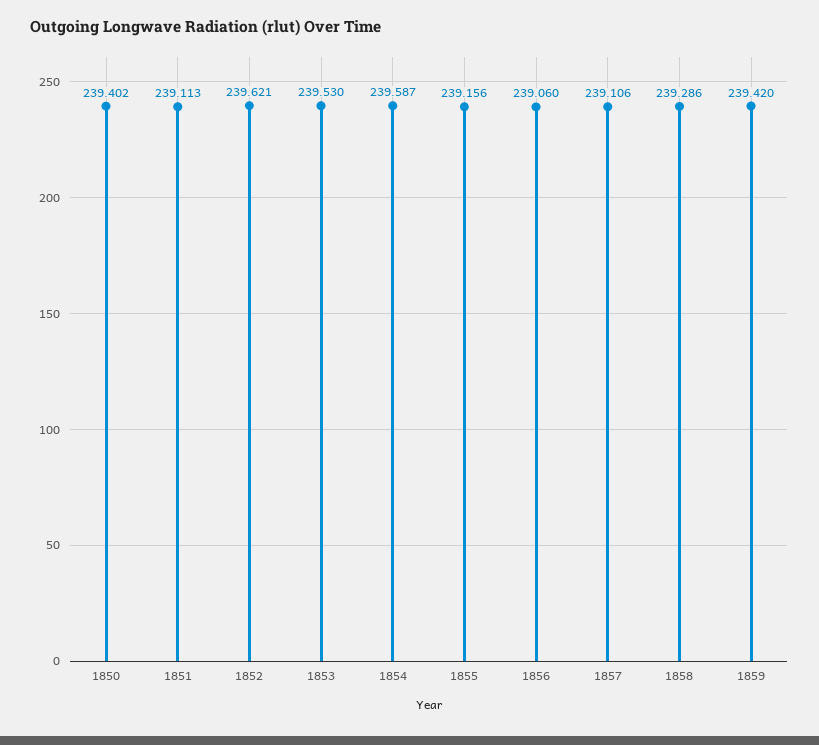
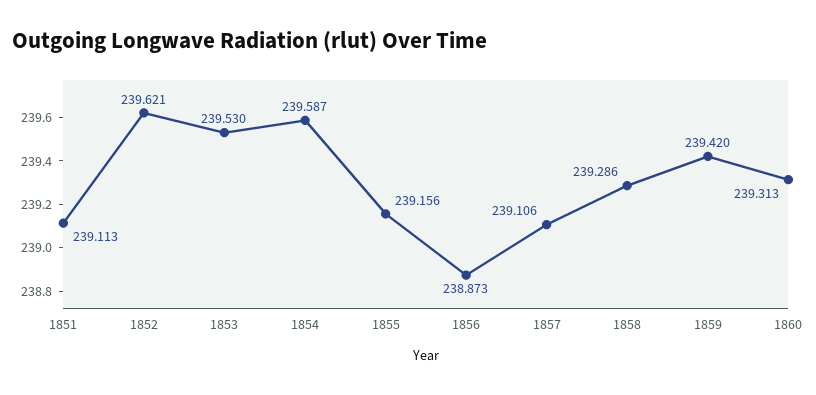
1850: 239.402 -> none
1856: 239.06 -> 238.873
1860: none -> 239.313

